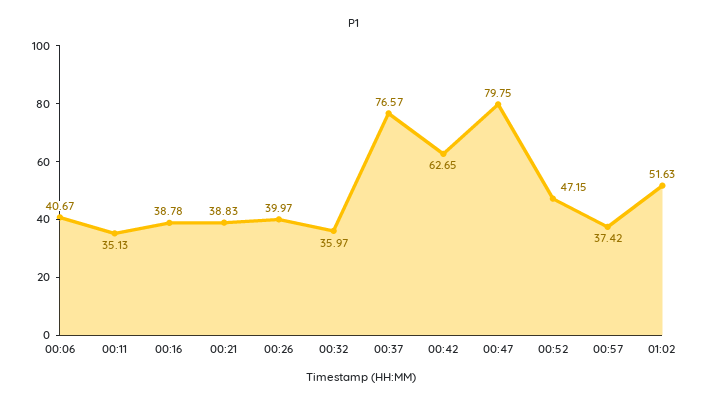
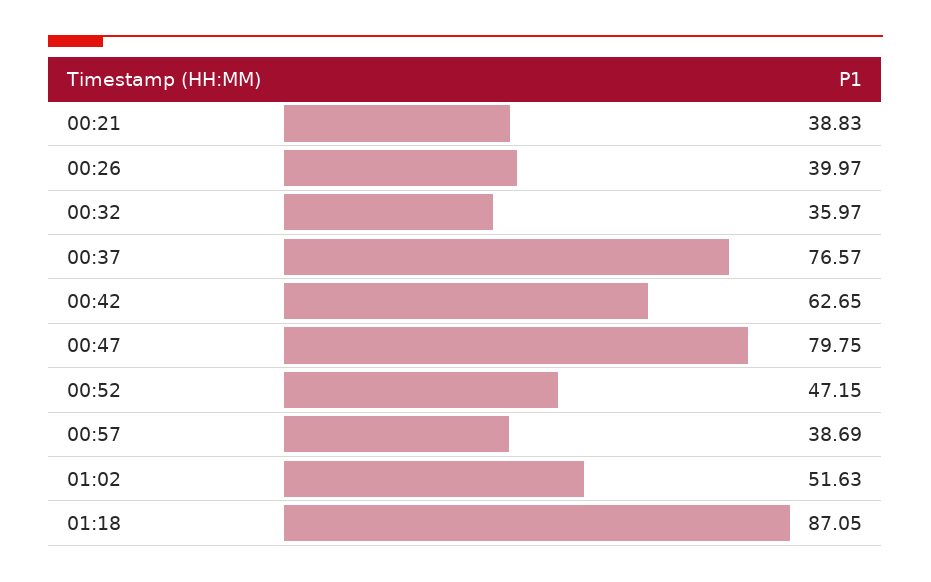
00:06: 40.67 -> none
00:11: 35.13 -> none
00:16: 38.78 -> none
00:57: 37.42 -> 38.69
01:18: none -> 87.05

